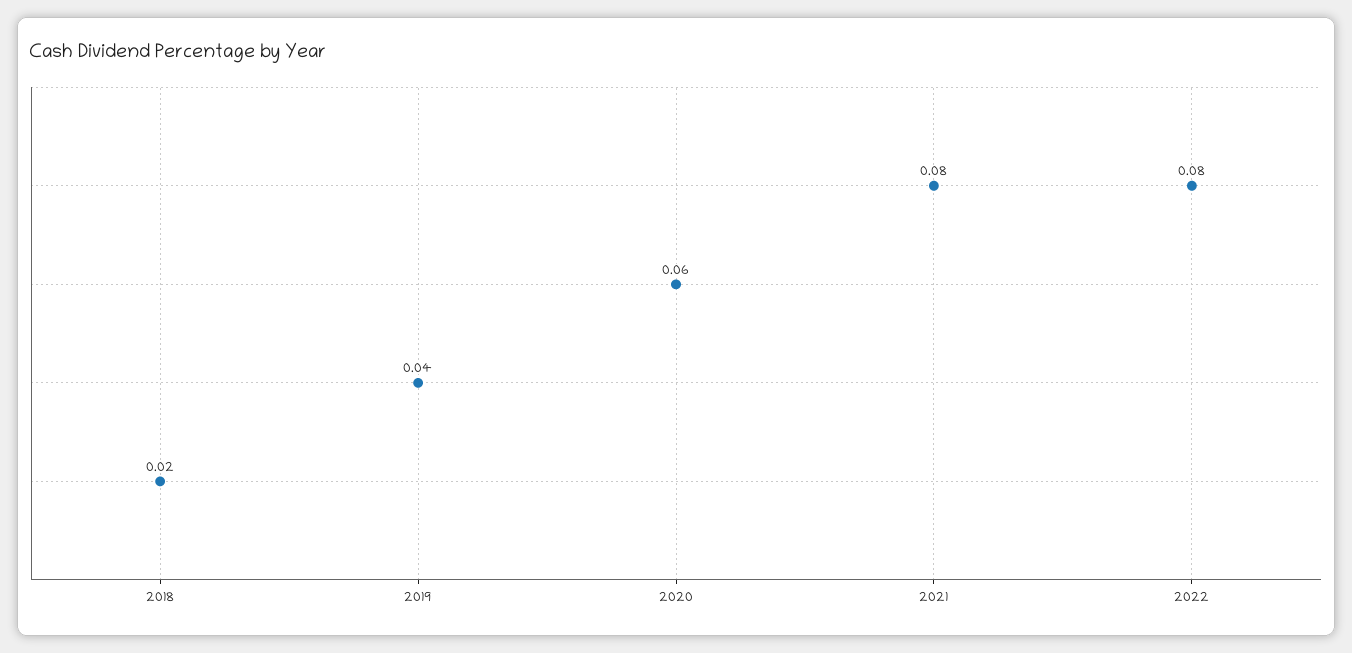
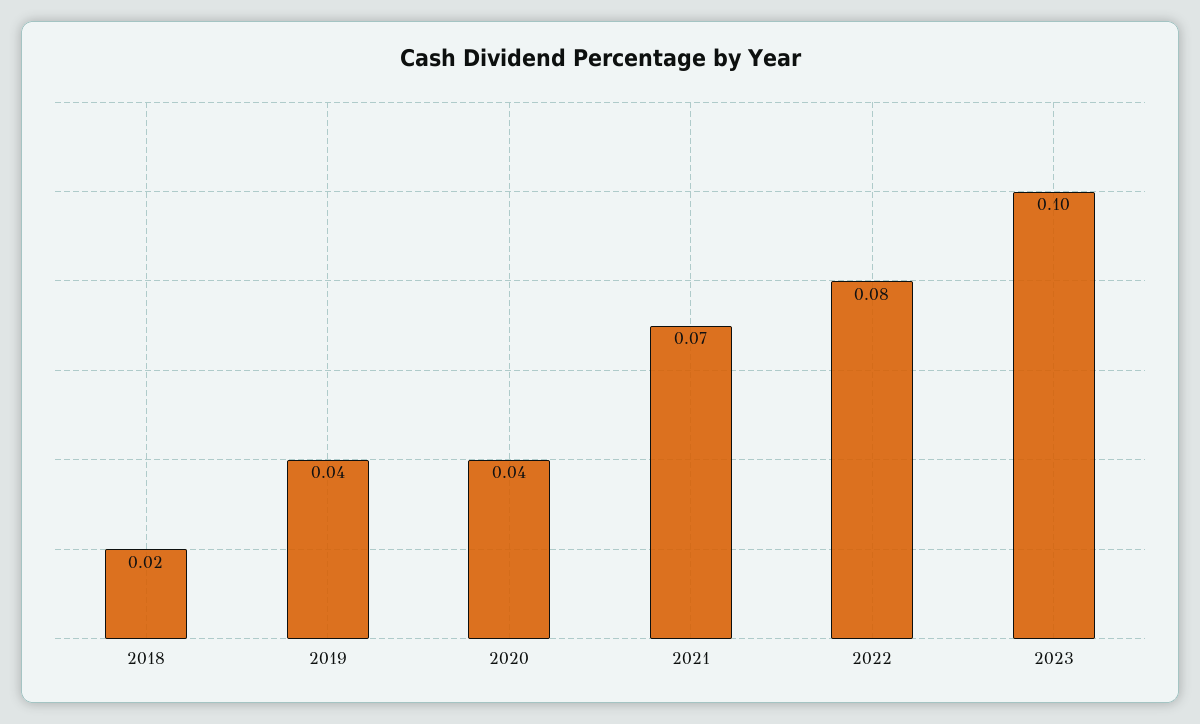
2020: 0.06 -> 0.04
2021: 0.08 -> 0.07
2023: none -> 0.1

